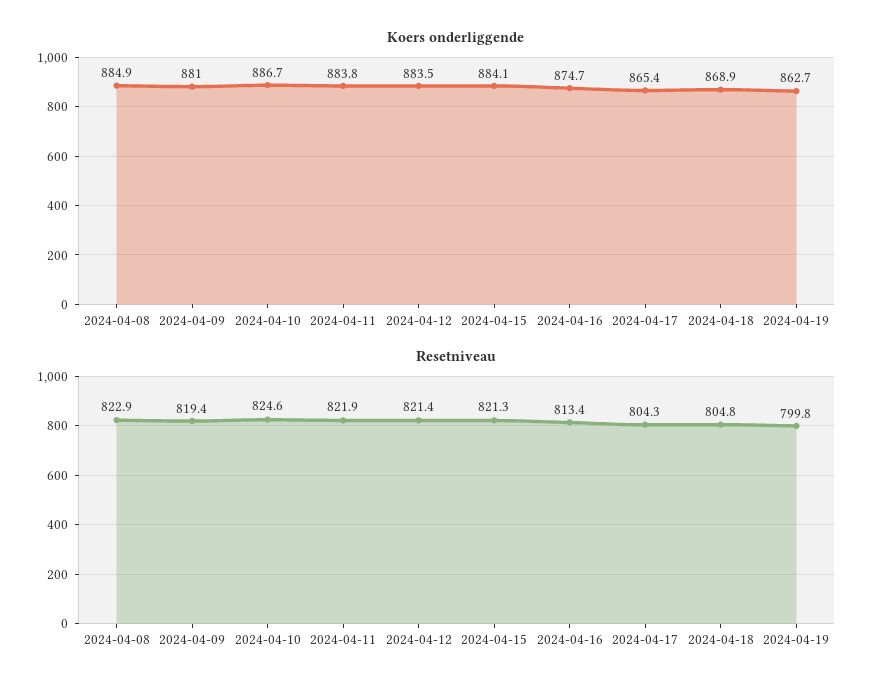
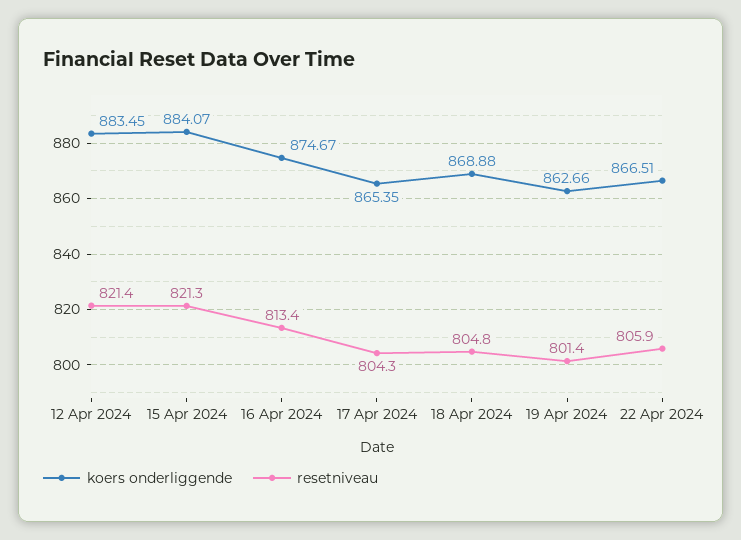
Koers onderliggende, 2024-04-08: 884.9 -> none
Koers onderliggende, 2024-04-09: 881 -> none
Koers onderliggende, 2024-04-10: 886.7 -> none
Koers onderliggende, 2024-04-11: 883.8 -> none
Resetniveau, 2024-04-08: 822.9 -> none
Resetniveau, 2024-04-09: 819.4 -> none
Resetniveau, 2024-04-10: 824.6 -> none
Resetniveau, 2024-04-11: 821.9 -> none
Resetniveau, 2024-04-19: 799.8 -> 801.4
Koers onderliggende, 22 Apr 2024: none -> 866.51
Resetniveau, 22 Apr 2024: none -> 805.9

